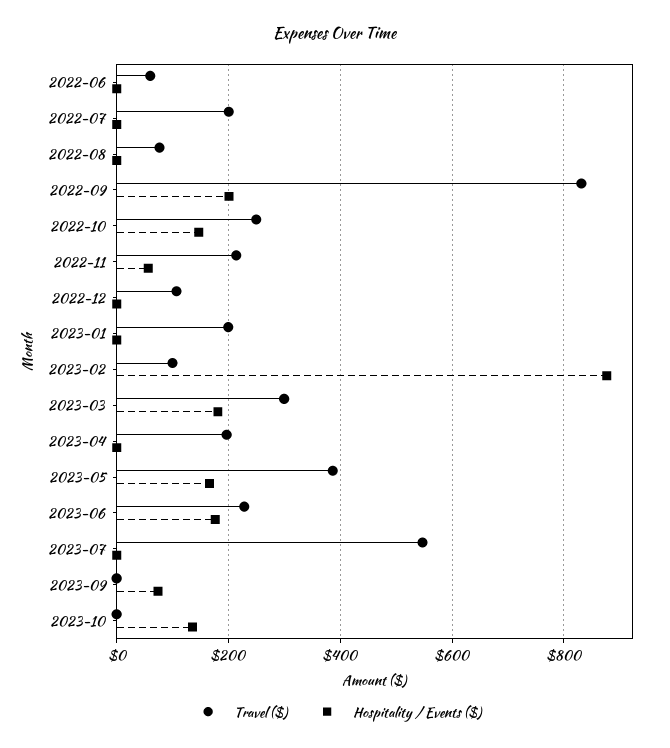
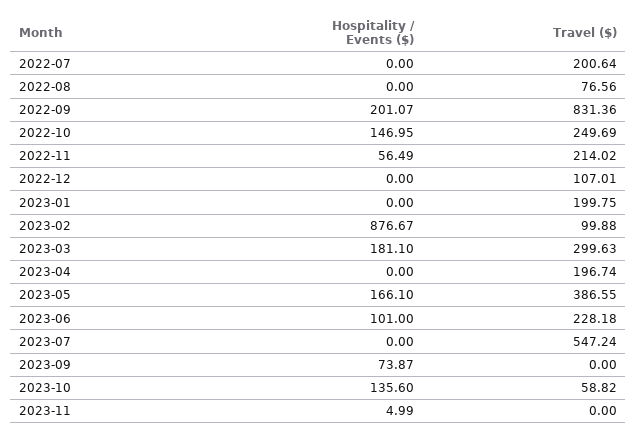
Travel ($), 2022-06: 60 -> none
Hospitality / Events ($), 2022-06: 0 -> none
Hospitality / Events ($), 2023-06: 180 -> 101
Travel ($), 2023-10: 0 -> 58.82
Hospitality / Events ($), 2023-11: none -> 4.99
Travel ($), 2023-11: none -> 0

